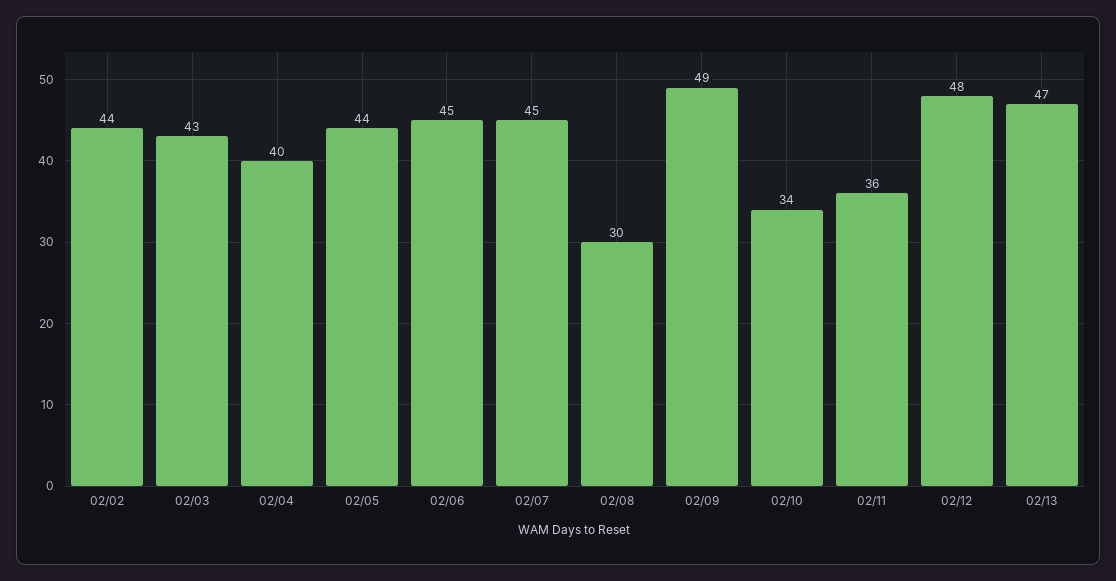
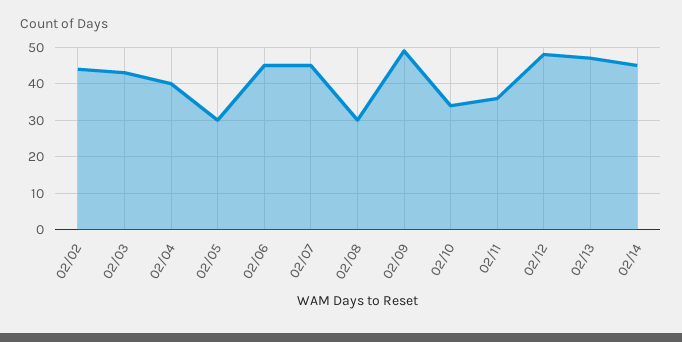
02/05: 44 -> 30
02/14: none -> 45

